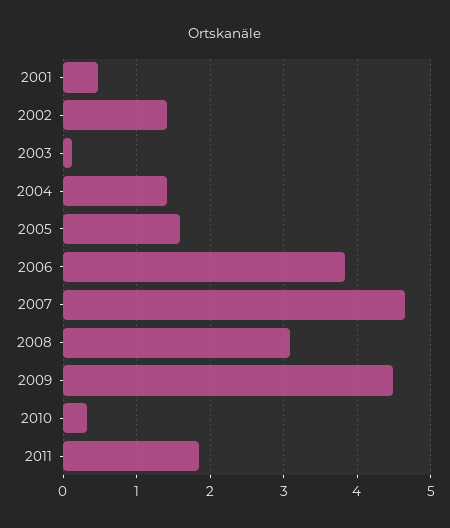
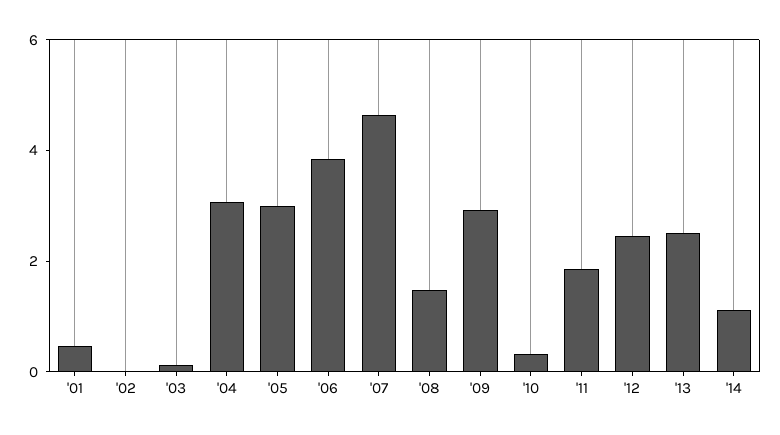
2002: 1.4 -> 0
2004: 1.4 -> 3
2005: 1.6 -> 3
2008: 3.1 -> 1.5
2009: 4.5 -> 3
'12: none -> 2.5
'13: none -> 2.5
'14: none -> 1

